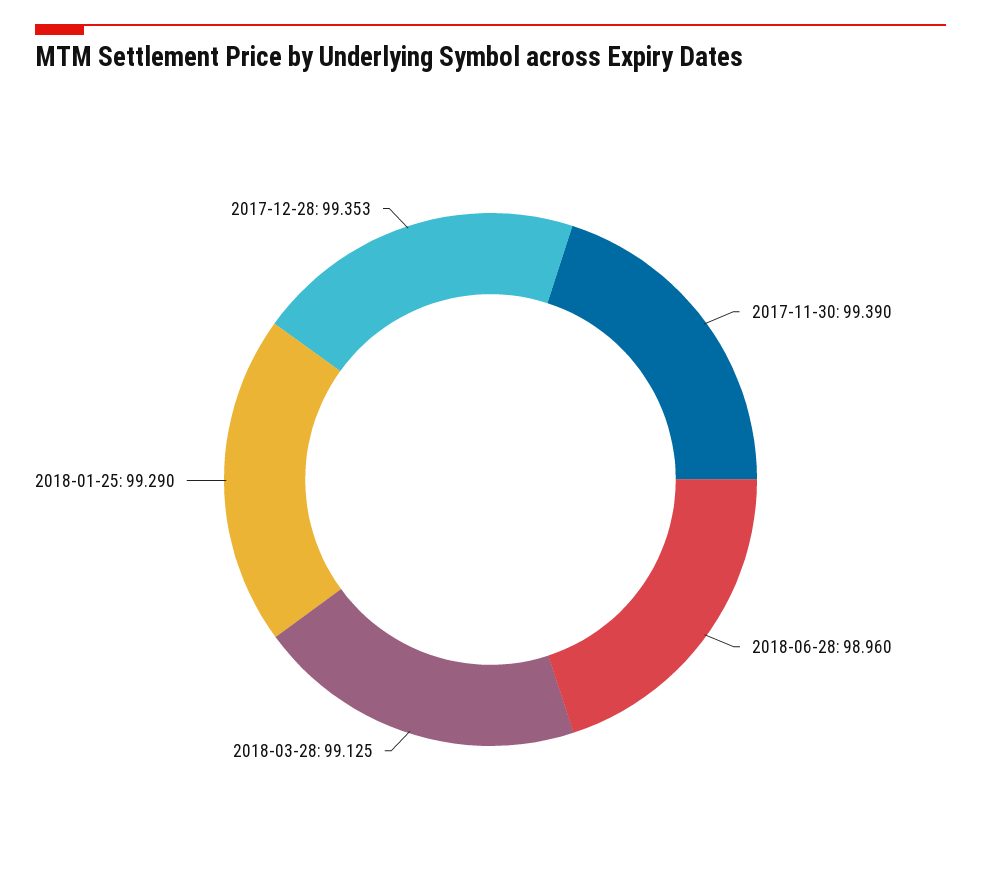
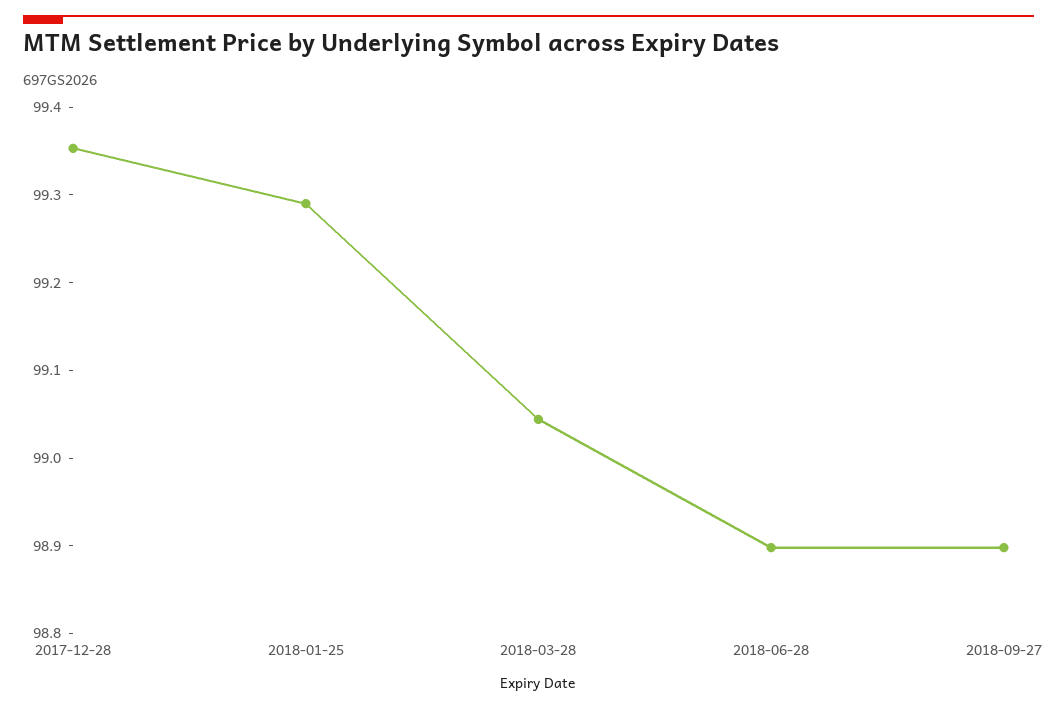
2017-11-30: 99.39 -> none
2018-06-28: 98.96 -> 98.9
2018-03-28: 99.125 -> 99.04
2018-09-27: none -> 98.9

